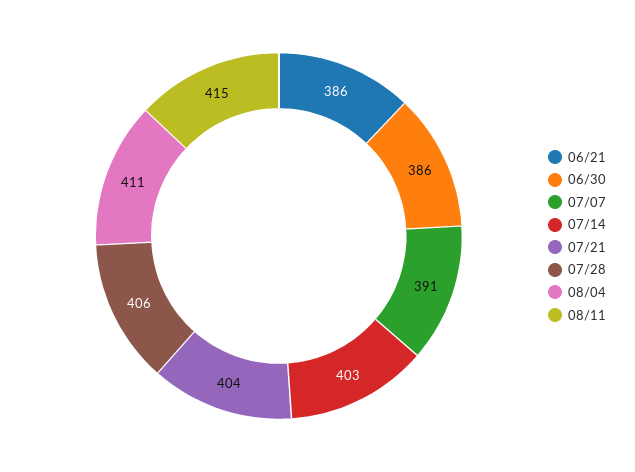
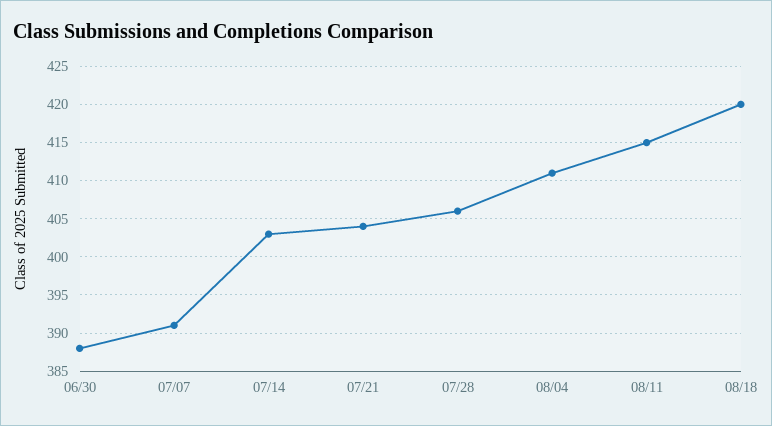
06/21: 386 -> none
06/30: 386 -> 388
08/18: none -> 420

